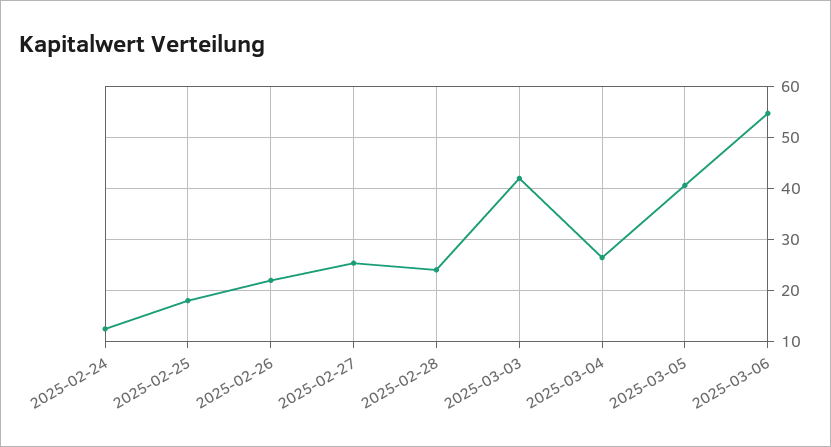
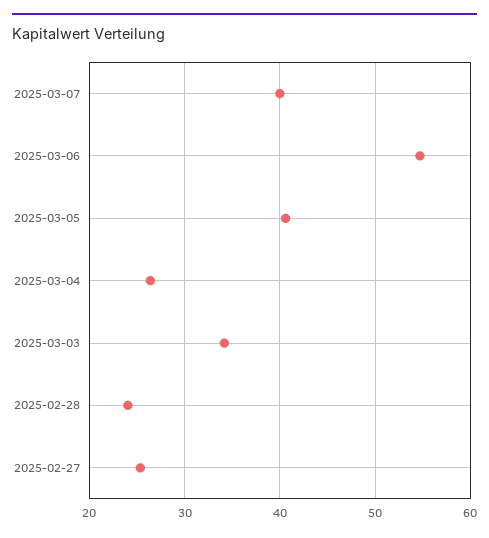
2025-02-24: 12 -> none
2025-02-25: 18 -> none
2025-02-26: 22 -> none
2025-03-03: 42 -> 34
2025-03-07: none -> 40

